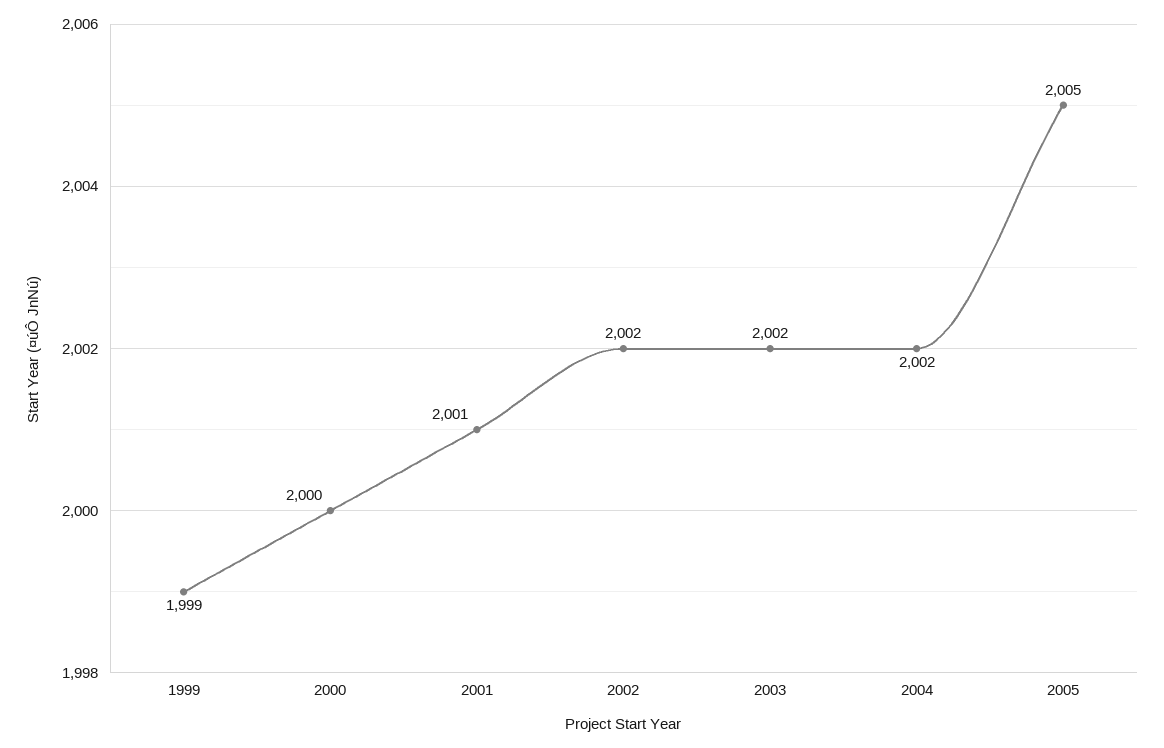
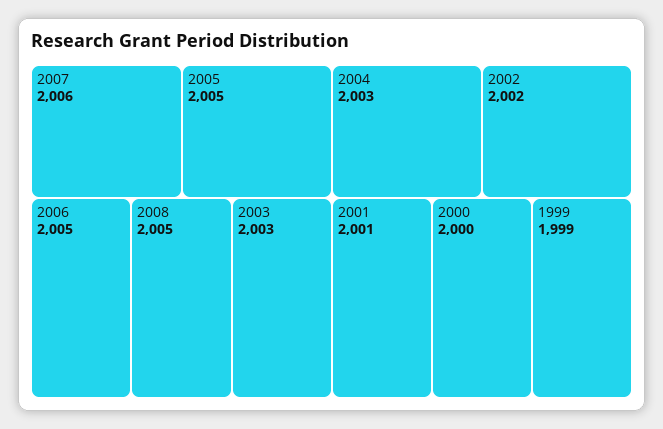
2003: 2002 -> 2003
2004: 2002 -> 2003
2007: none -> 2006
2006: none -> 2005
2008: none -> 2005

